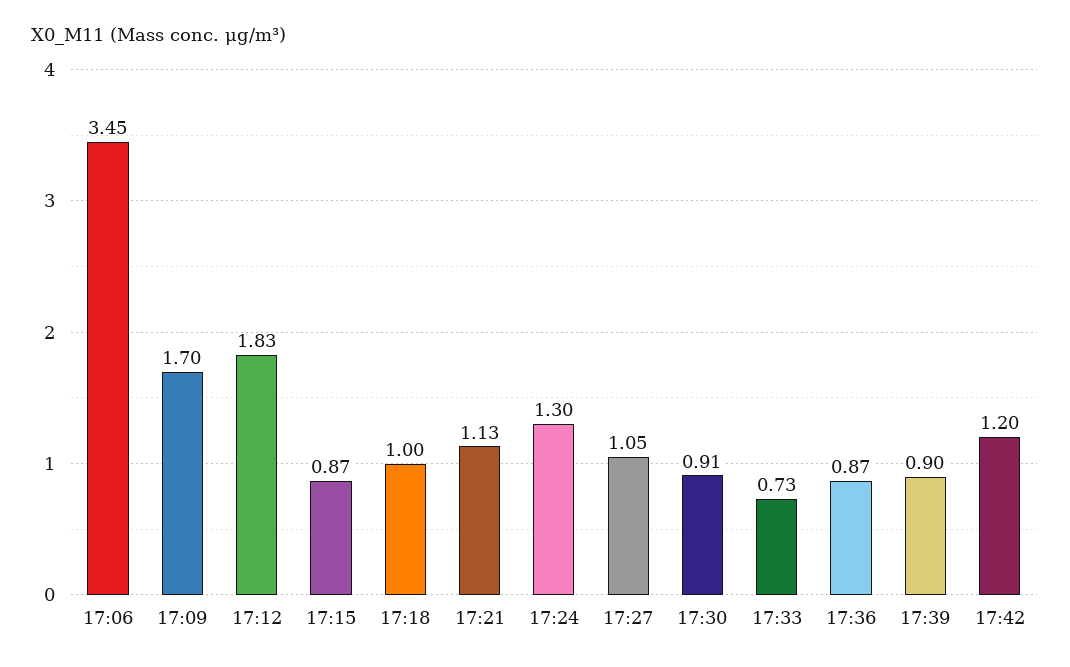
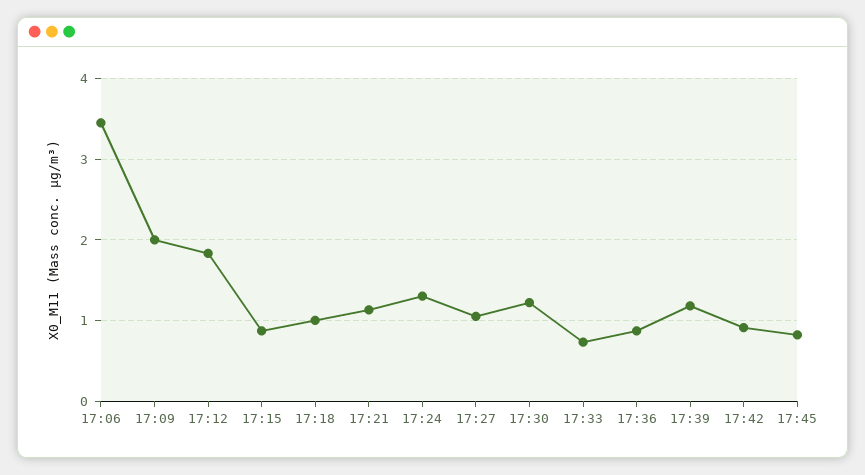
17:09: 1.7 -> 2
17:30: 0.91 -> 1.2
17:39: 0.9 -> 1.2
17:42: 1.2 -> 0.9
17:45: none -> 0.8

